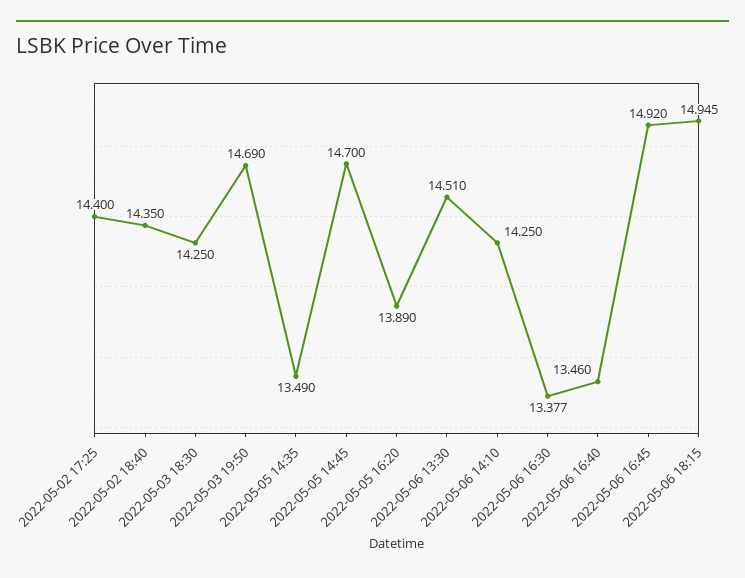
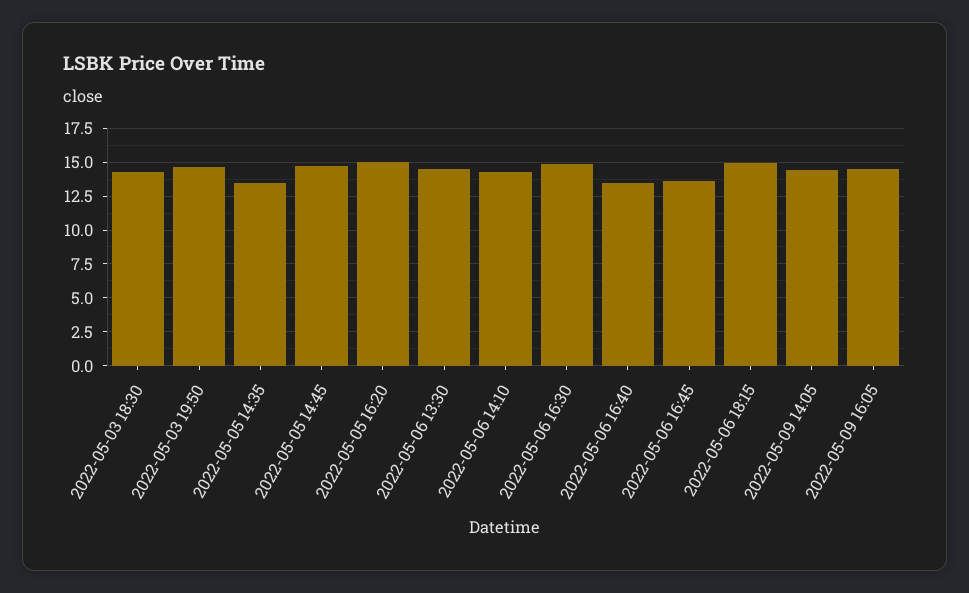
2022-05-02 17:25: 14.4 -> none
2022-05-02 18:40: 14.35 -> none
2022-05-05 16:20: 13.89 -> 15
2022-05-06 16:30: 13.377 -> 15
2022-05-06 16:45: 14.92 -> 13.5
2022-05-09 14:05: none -> 14.5
2022-05-09 16:05: none -> 14.5

